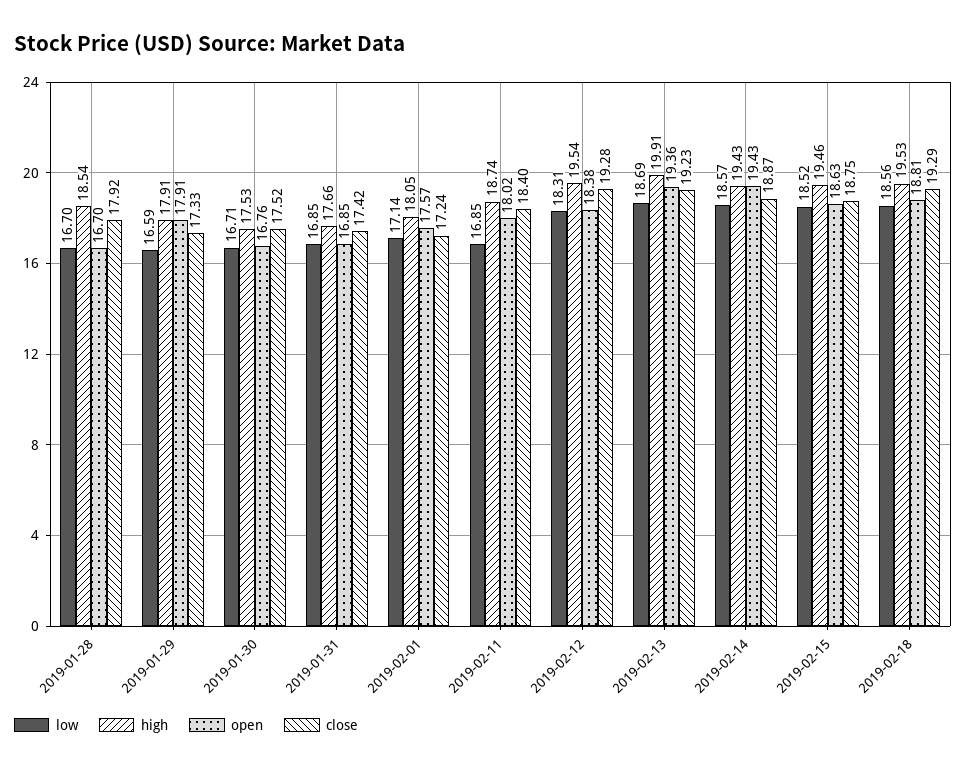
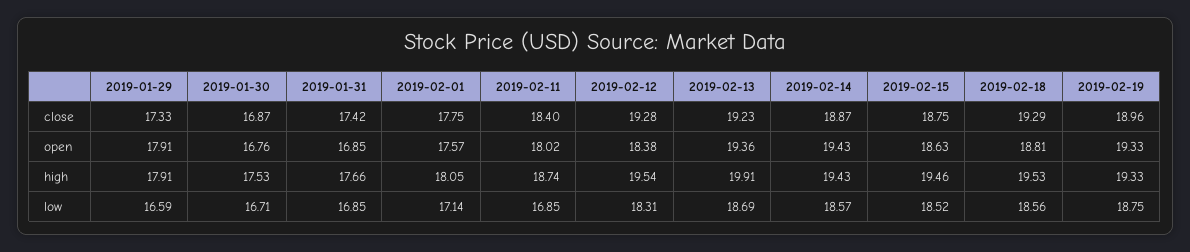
low, 2019-01-28: 16.7 -> none
high, 2019-01-28: 18.54 -> none
open, 2019-01-28: 16.7 -> none
close, 2019-01-28: 17.92 -> none
close, 2019-01-30: 17.52 -> 16.87
close, 2019-02-01: 17.24 -> 17.75
close, 2019-02-19: none -> 18.96
open, 2019-02-19: none -> 19.33
high, 2019-02-19: none -> 19.33
low, 2019-02-19: none -> 18.75

